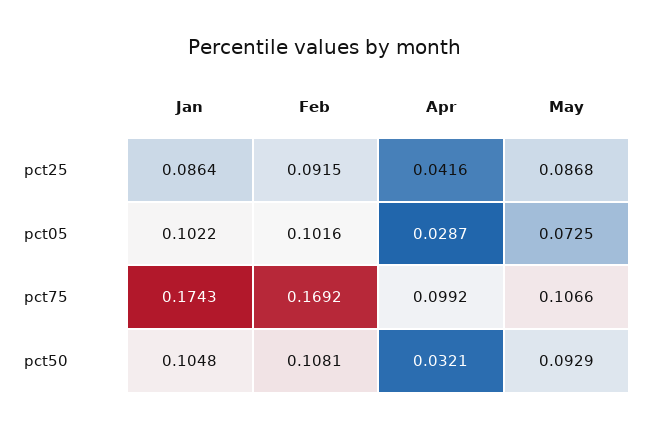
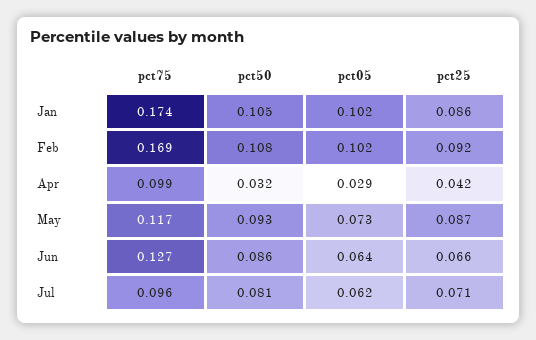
May, pct75: 0.1066 -> 0.117
Jun, pct75: none -> 0.127
Jun, pct50: none -> 0.086
Jun, pct05: none -> 0.064
Jun, pct25: none -> 0.066
Jul, pct75: none -> 0.096
Jul, pct50: none -> 0.081
Jul, pct05: none -> 0.062
Jul, pct25: none -> 0.071

